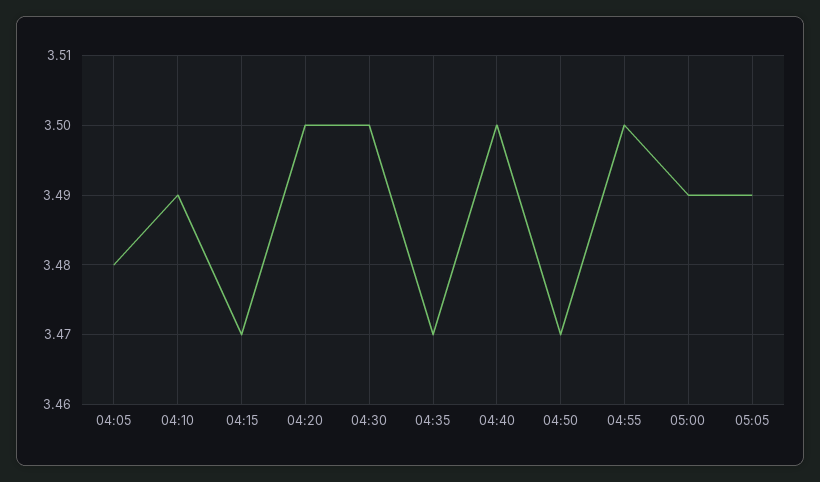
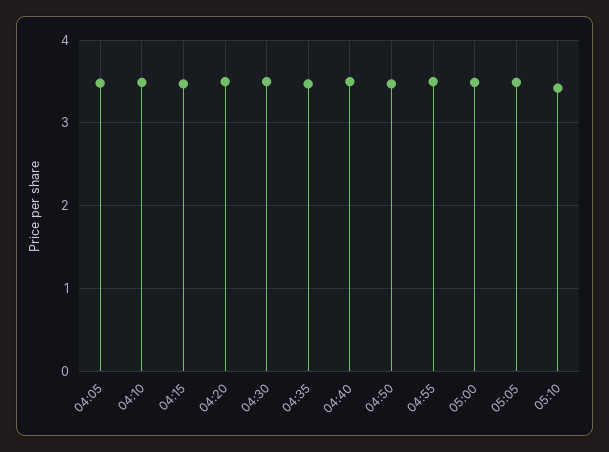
05:10: none -> 3.4

